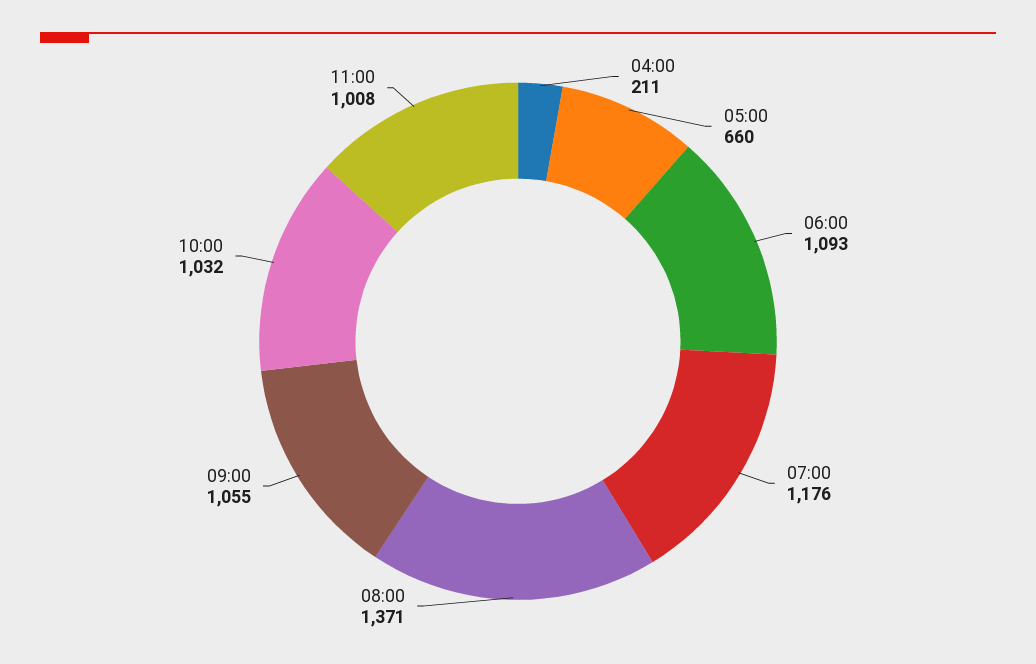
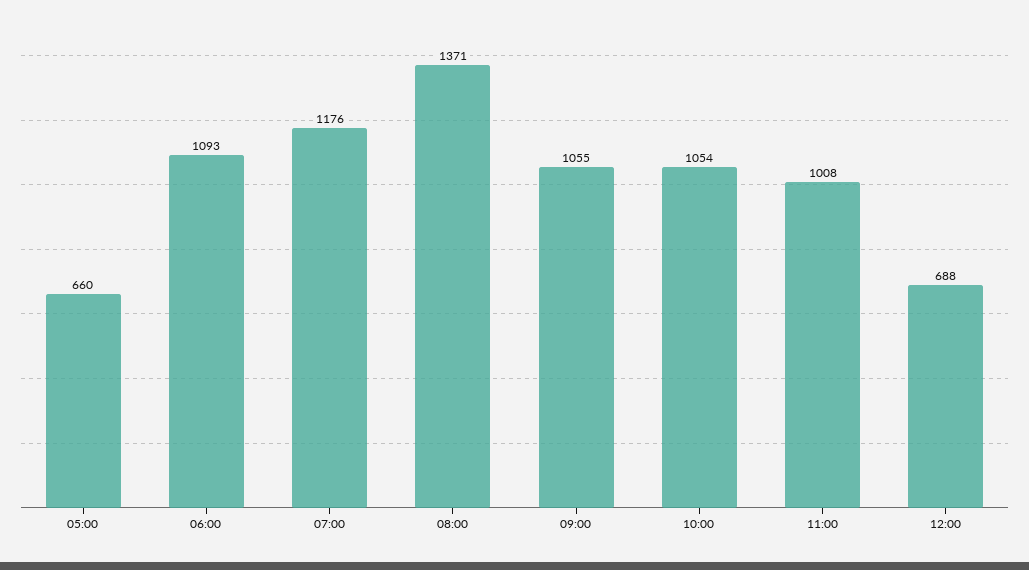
04:00: 211 -> none
10:00: 1032 -> 1054
12:00: none -> 688

